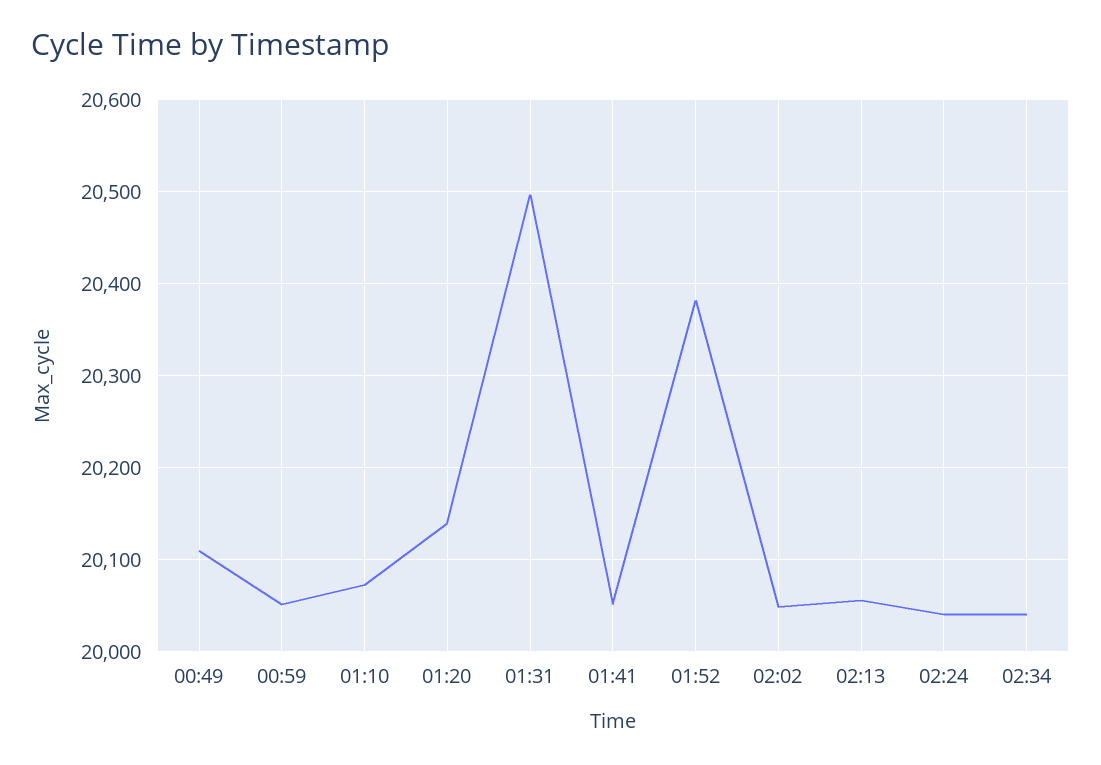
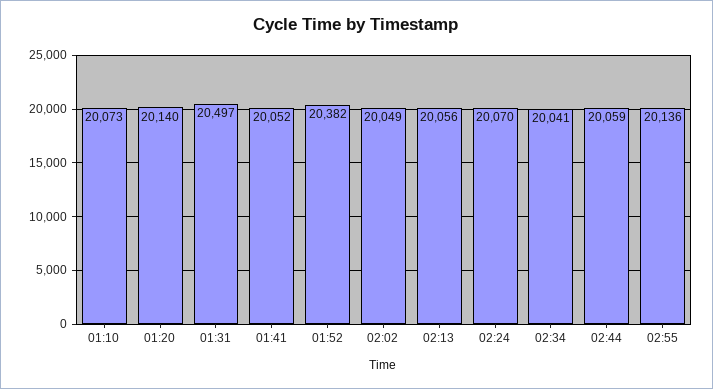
00:49: 20110 -> none
00:59: 20050 -> none
02:24: 20040 -> 20070
02:44: none -> 20059
02:55: none -> 20136

